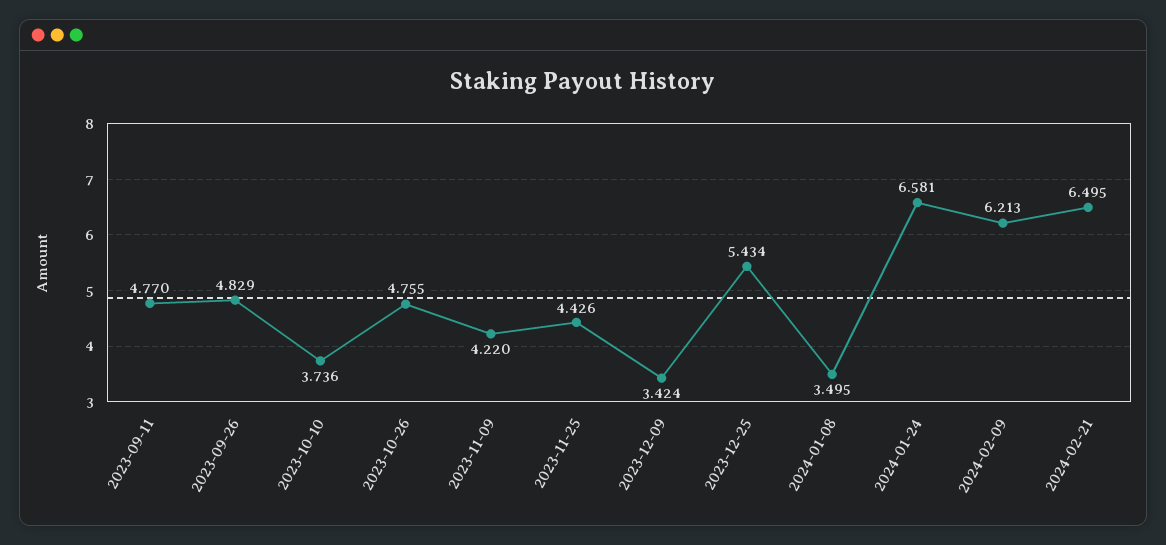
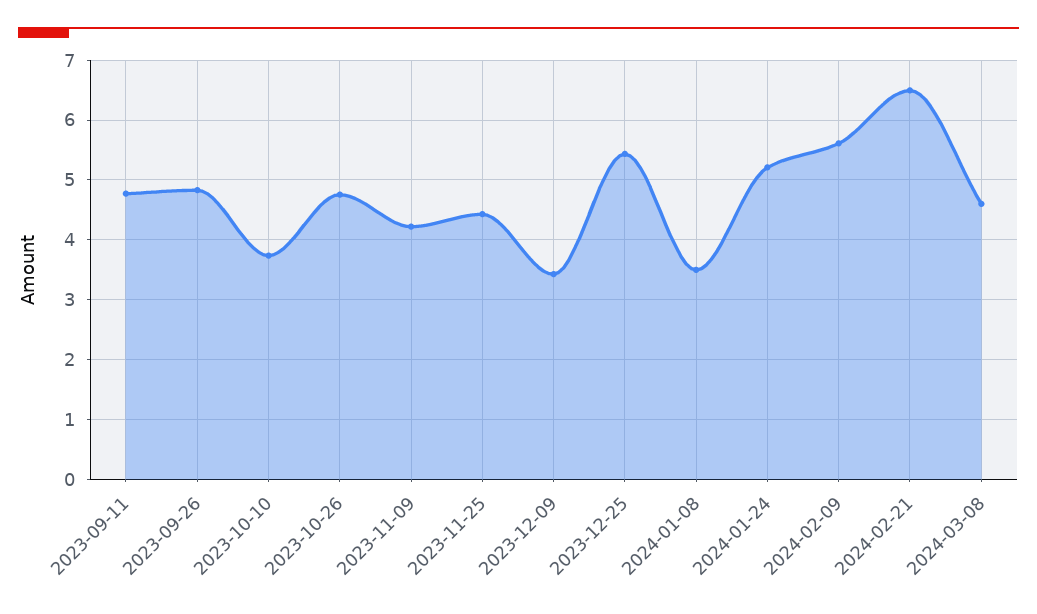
2024-01-24: 6.581 -> 5.2
2024-02-09: 6.213 -> 5.6
2024-03-08: none -> 4.6

